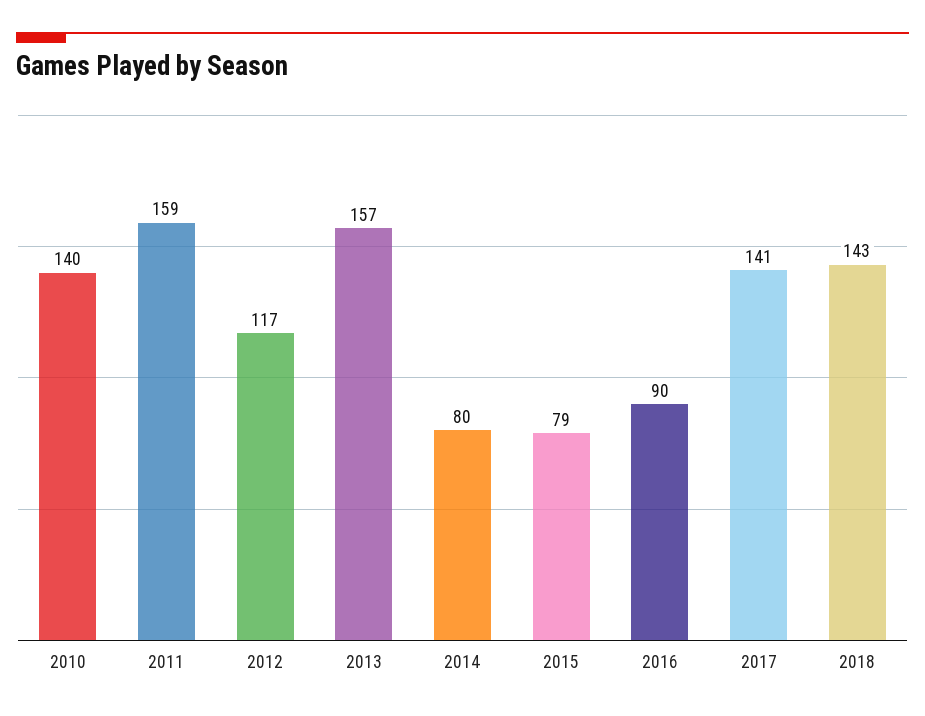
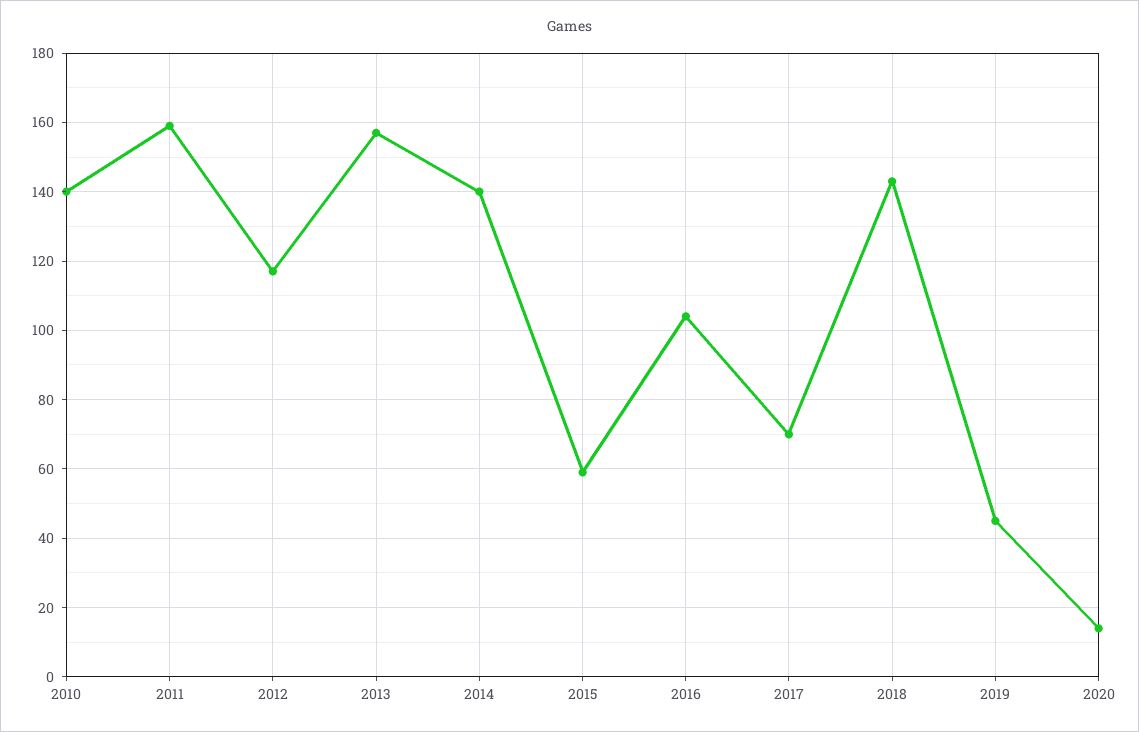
2014: 80 -> 140
2015: 79 -> 60
2016: 90 -> 105
2017: 141 -> 70
2019: none -> 45
2020: none -> 15

